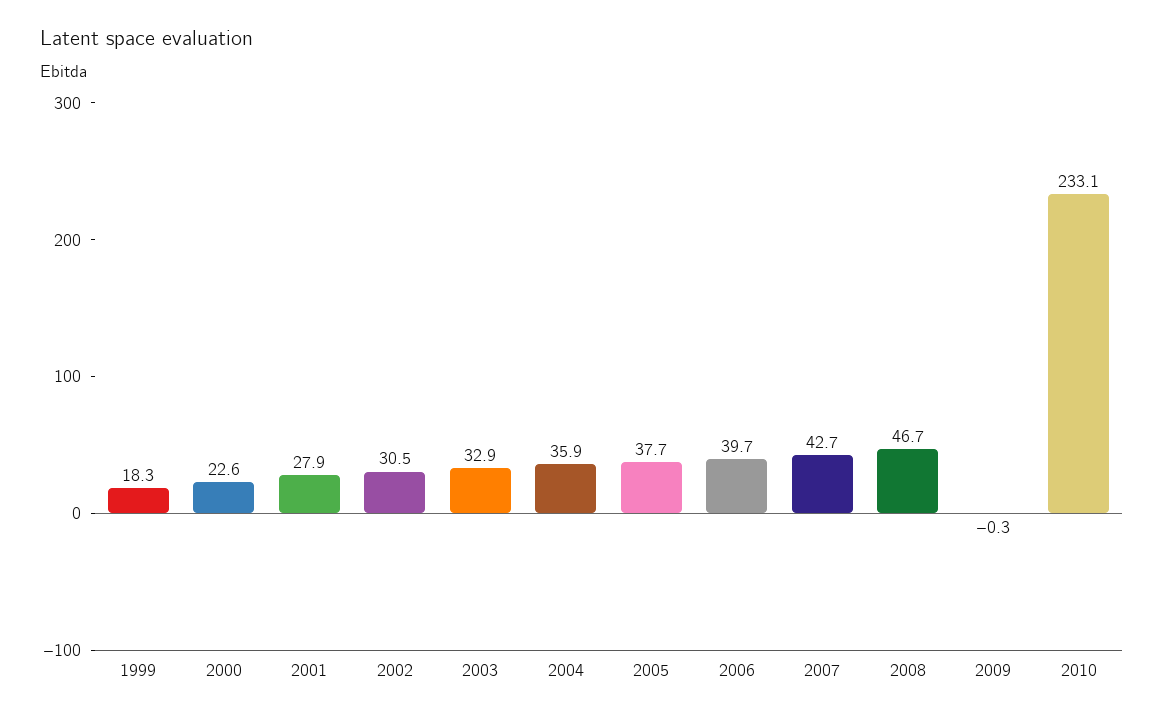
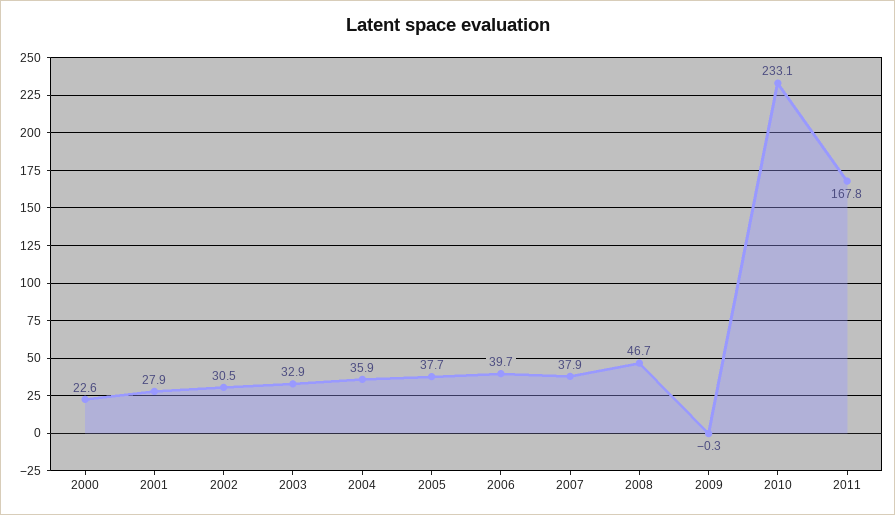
1999: 18.3 -> none
2007: 42.7 -> 37.9
2011: none -> 167.8

